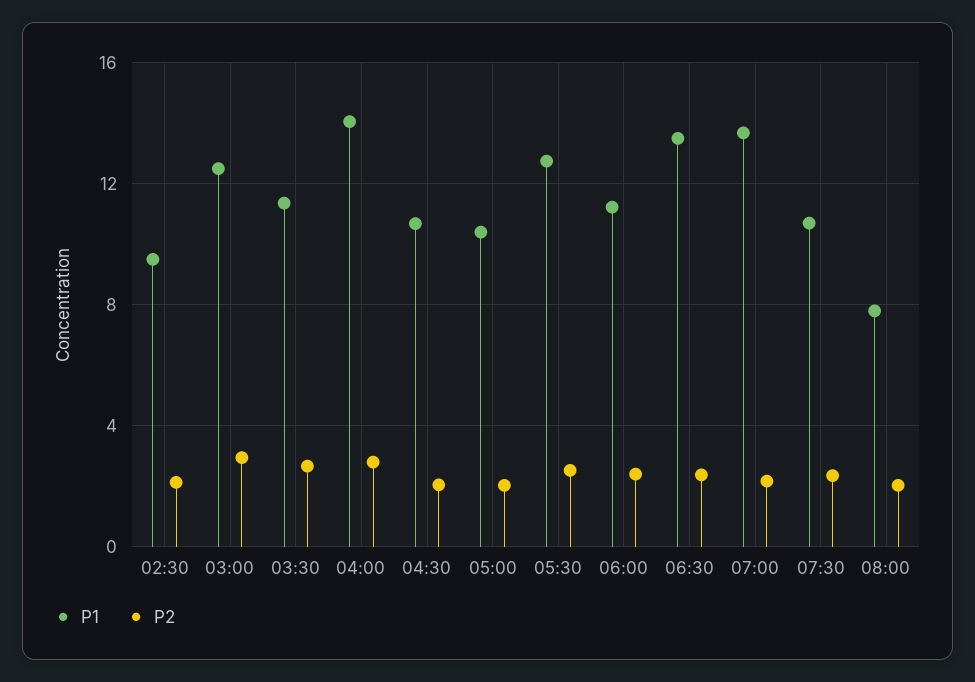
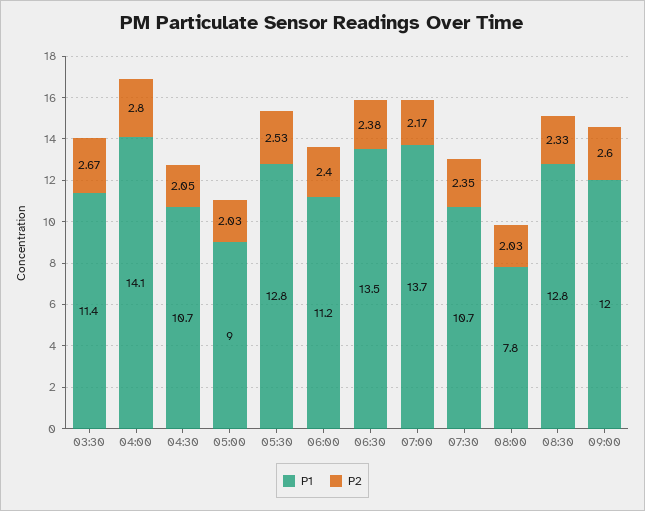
P1, 02:30: 9.5 -> none
P2, 02:30: 2 -> none
P1, 03:00: 12.5 -> none
P2, 03:00: 3 -> none
P1, 05:00: 10.5 -> 9
P1, 08:30: none -> 12.8
P2, 08:30: none -> 2.33
P1, 09:00: none -> 12
P2, 09:00: none -> 2.6

